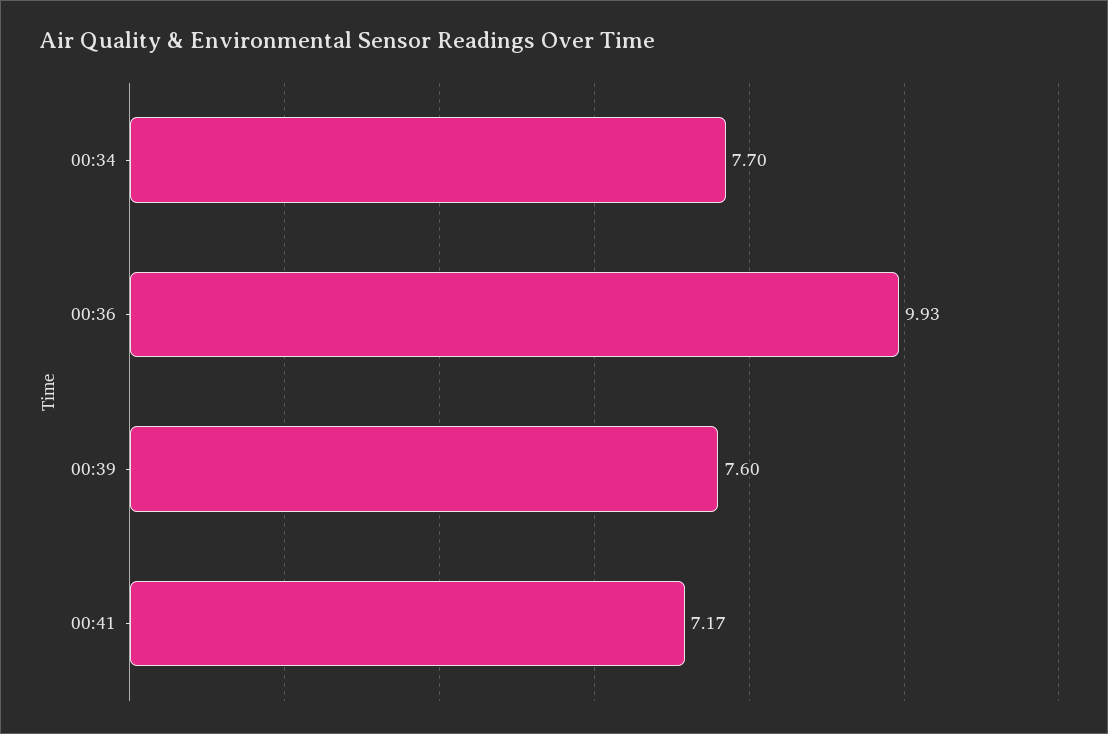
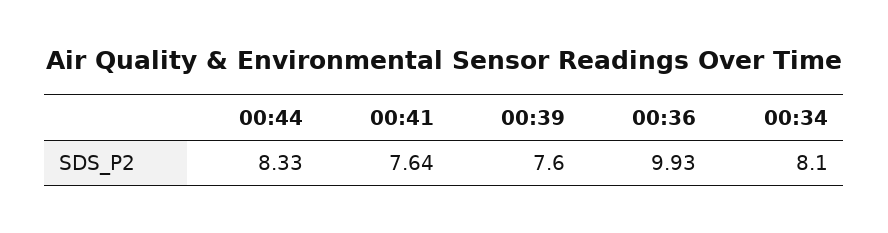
00:34: 7.7 -> 8.1
00:41: 7.17 -> 7.64
00:44: none -> 8.33

